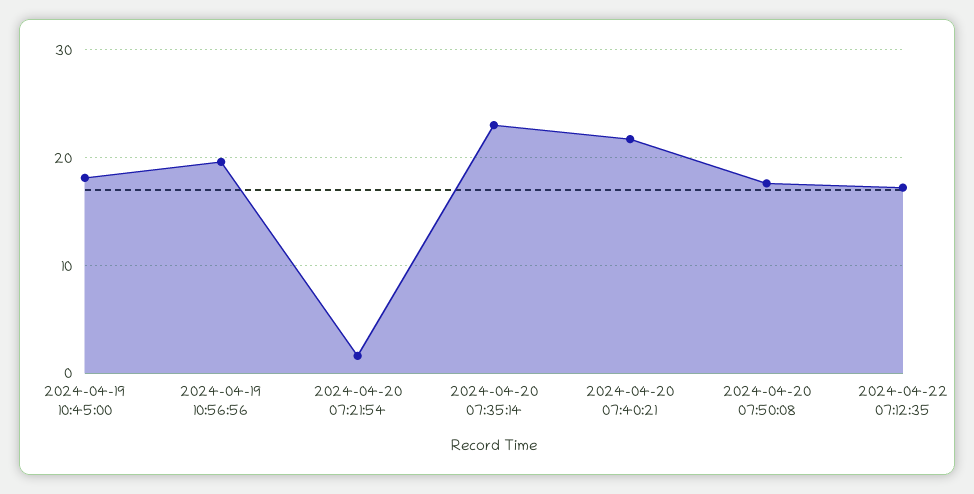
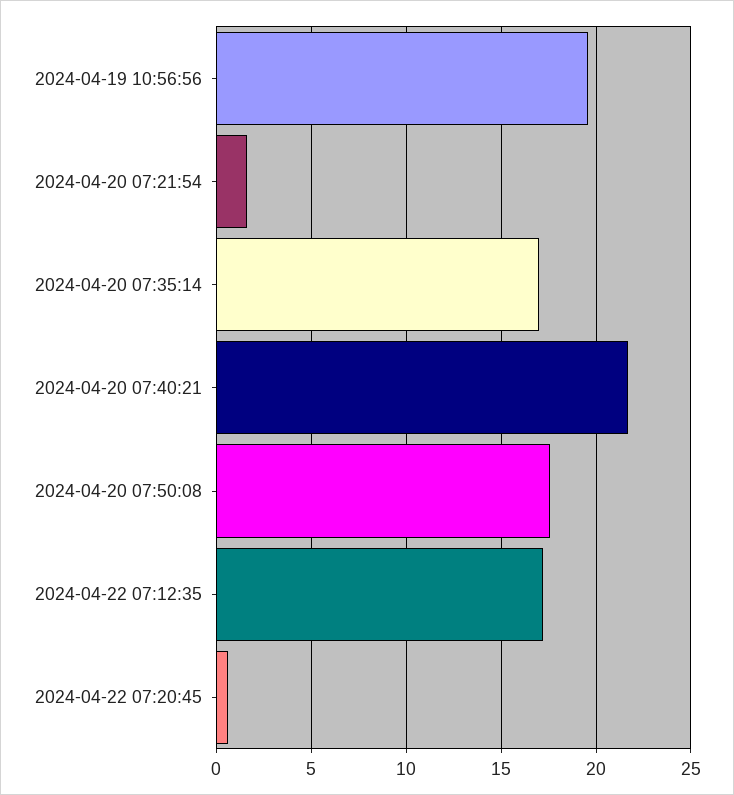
2024-04-19 10:45:00: 18 -> none
2024-04-20 07:35:14: 23 -> 17
2024-04-22 07:20:45: none -> 0.5

